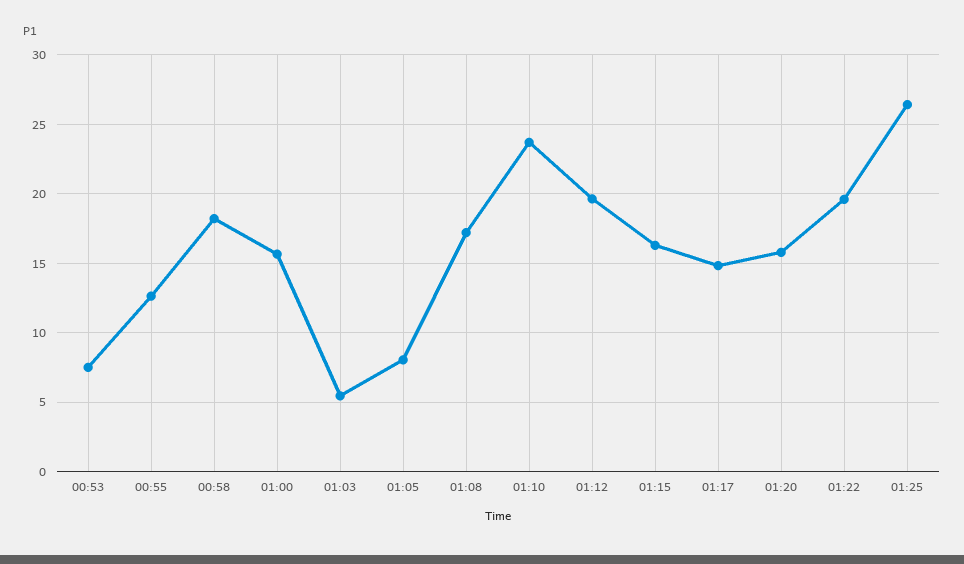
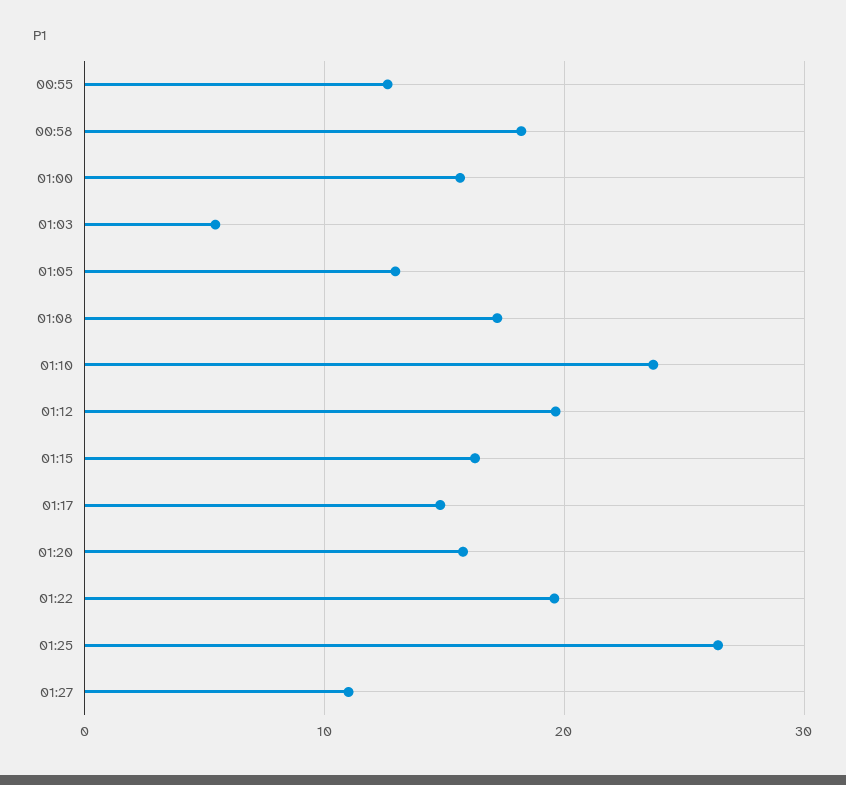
00:53: 7.5 -> none
01:05: 8 -> 13
01:27: none -> 11

